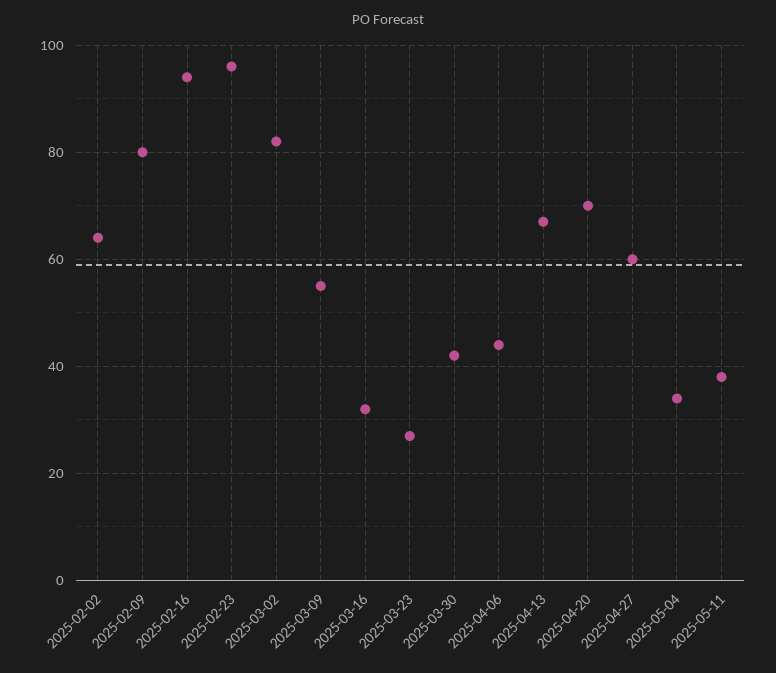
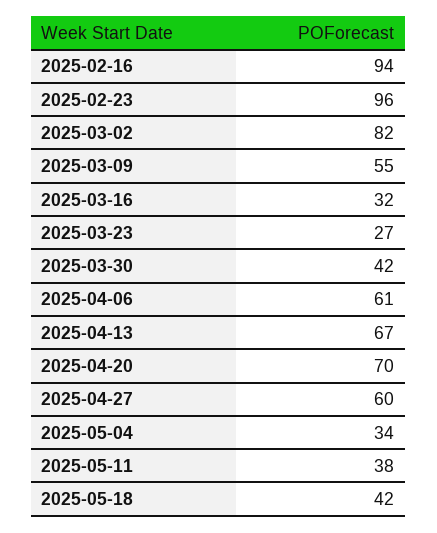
2025-02-02: 65 -> none
2025-02-09: 80 -> none
2025-04-06: 45 -> 61
2025-05-18: none -> 42

